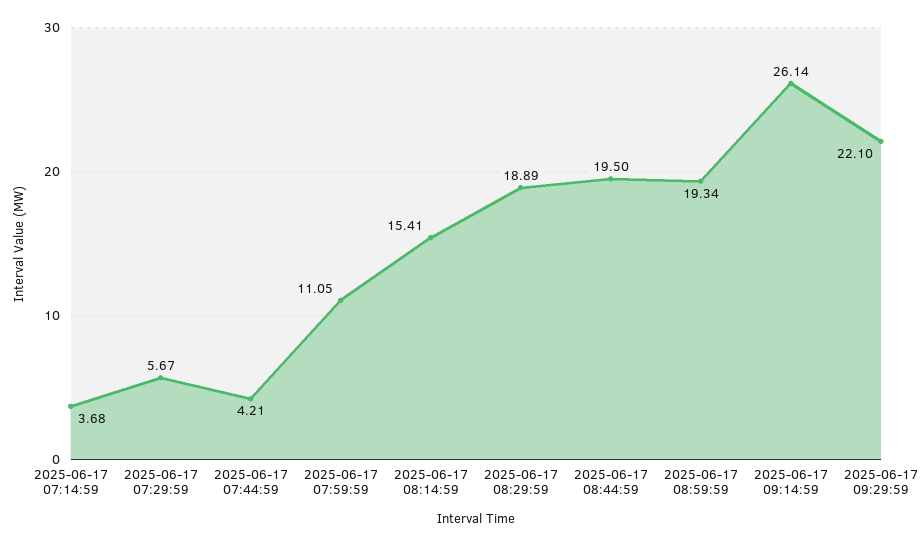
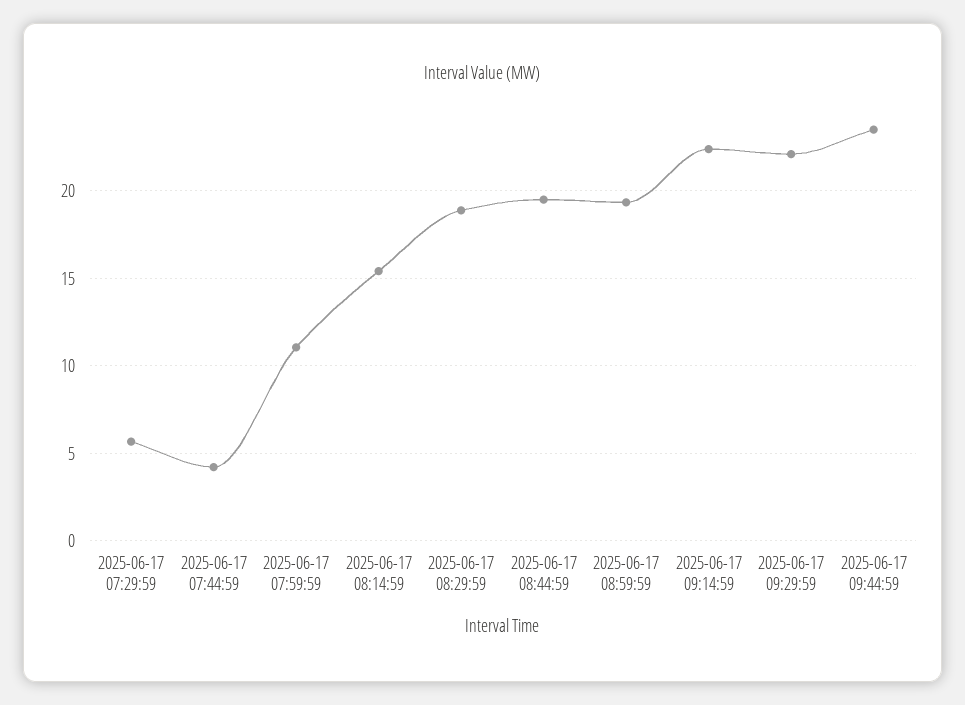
2025-06-17 07:14:59: 3.68 -> none
2025-06-17 09:14:59: 26.14 -> 22.5
2025-06-17 09:44:59: none -> 23.5

